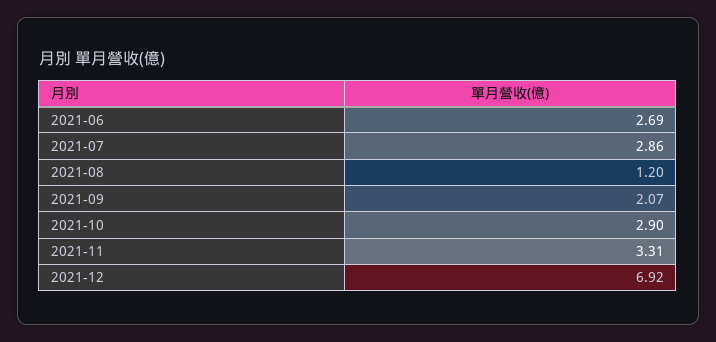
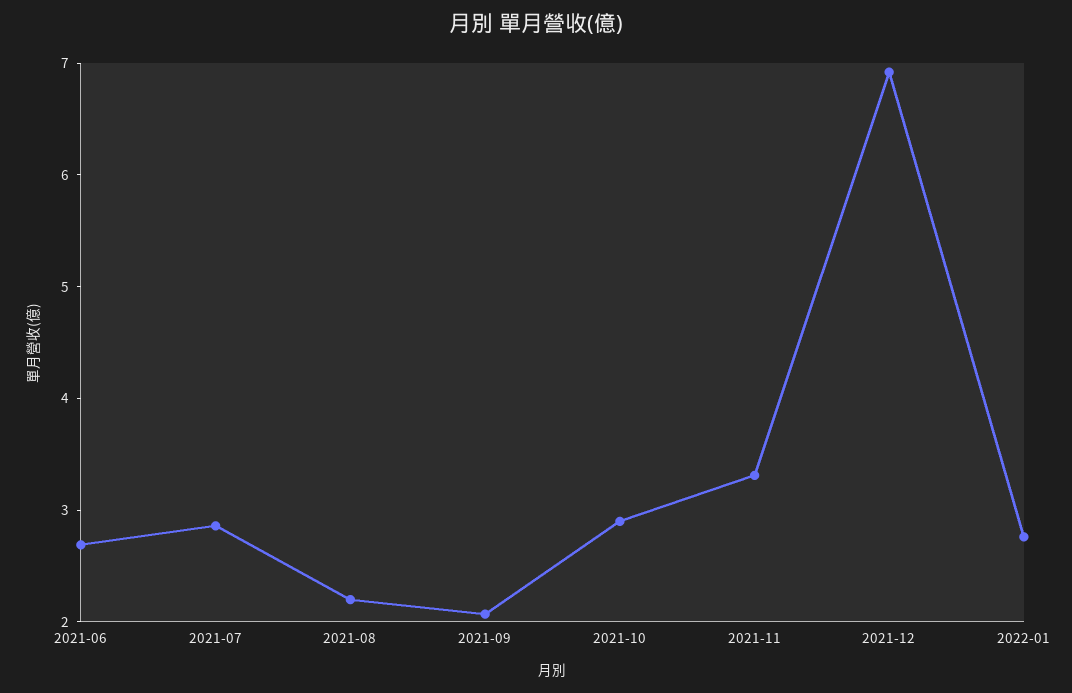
2021-08: 1.2 -> 2.2
2022-01: none -> 2.8

